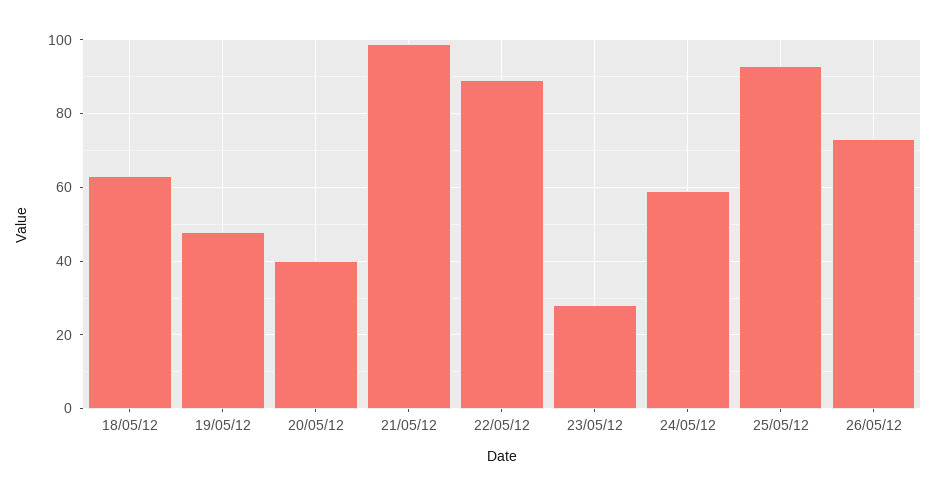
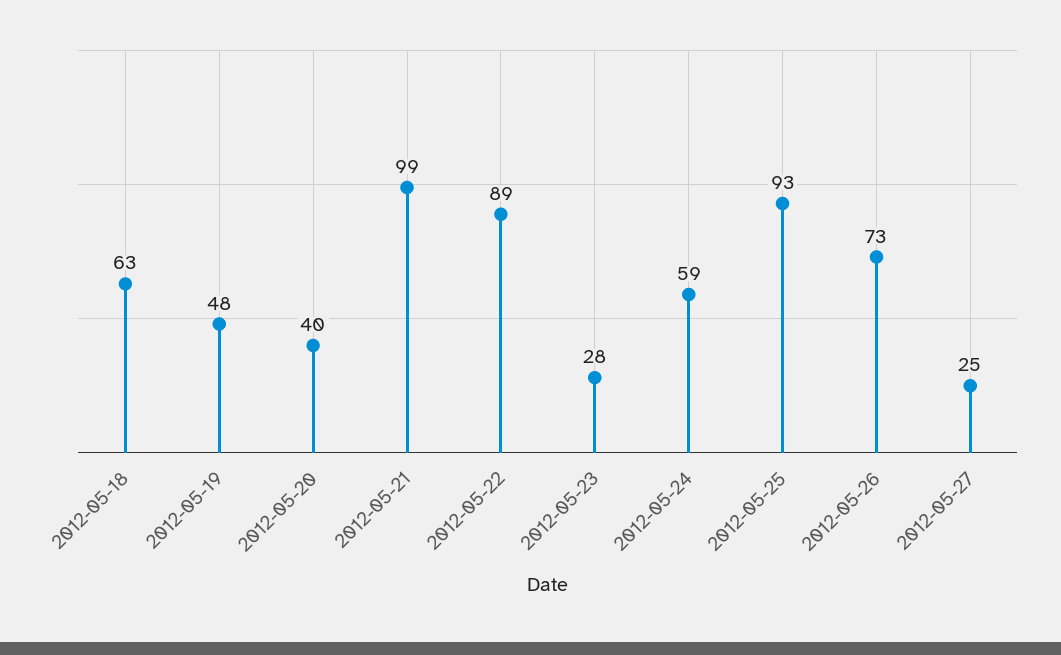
2012-05-27: none -> 25

